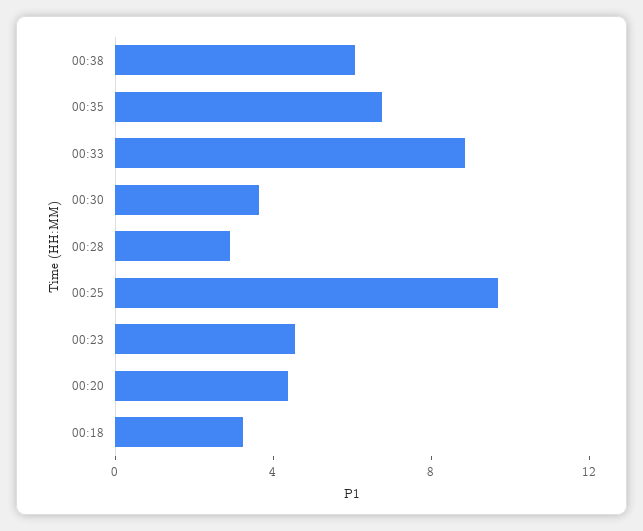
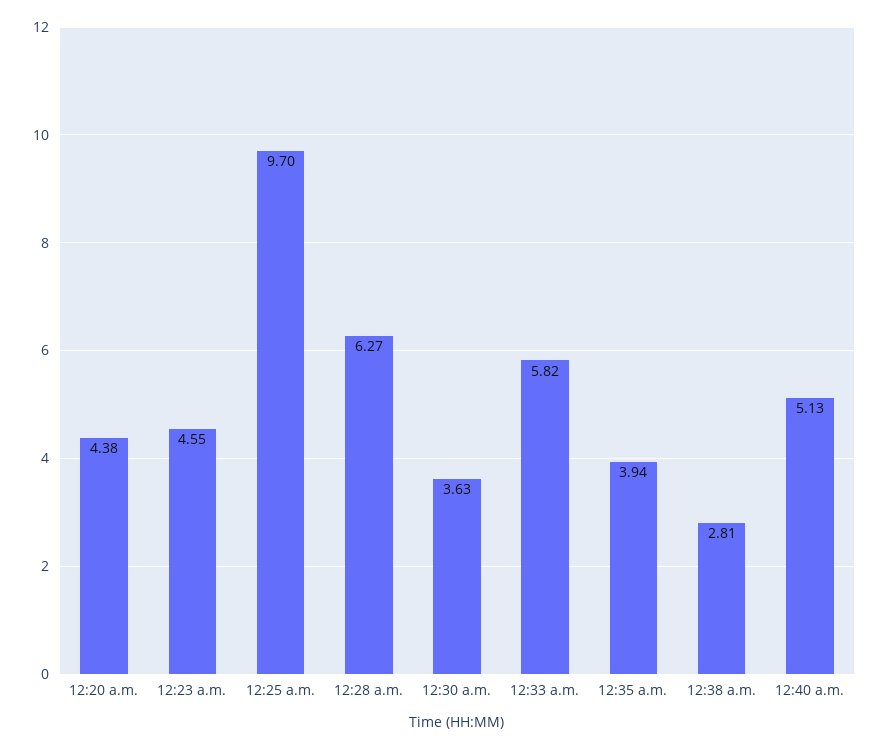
00:38: 6 -> 2.81
00:35: 7 -> 3.94
00:33: 9 -> 5.82
00:28: 3 -> 6.27
00:18: 3 -> none
12:40 a.m.: none -> 5.13

